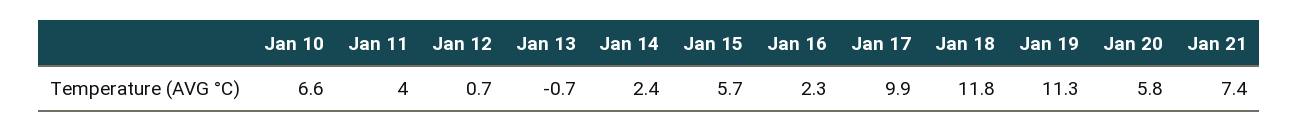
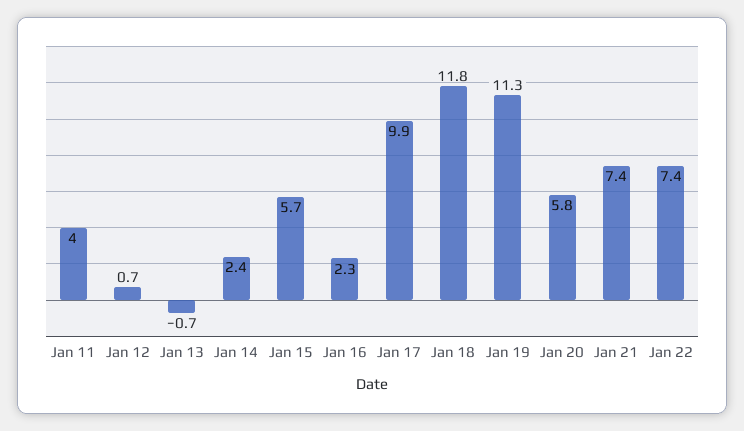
Jan 10: 6.6 -> none
Jan 22: none -> 7.4

